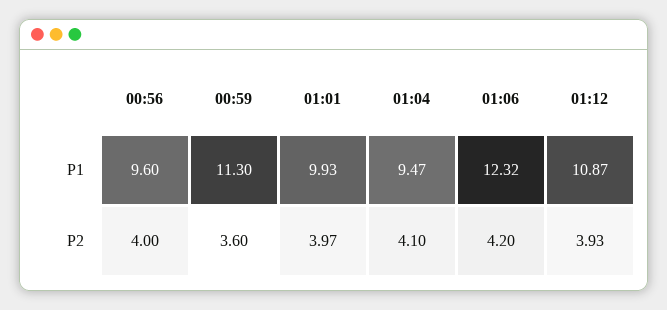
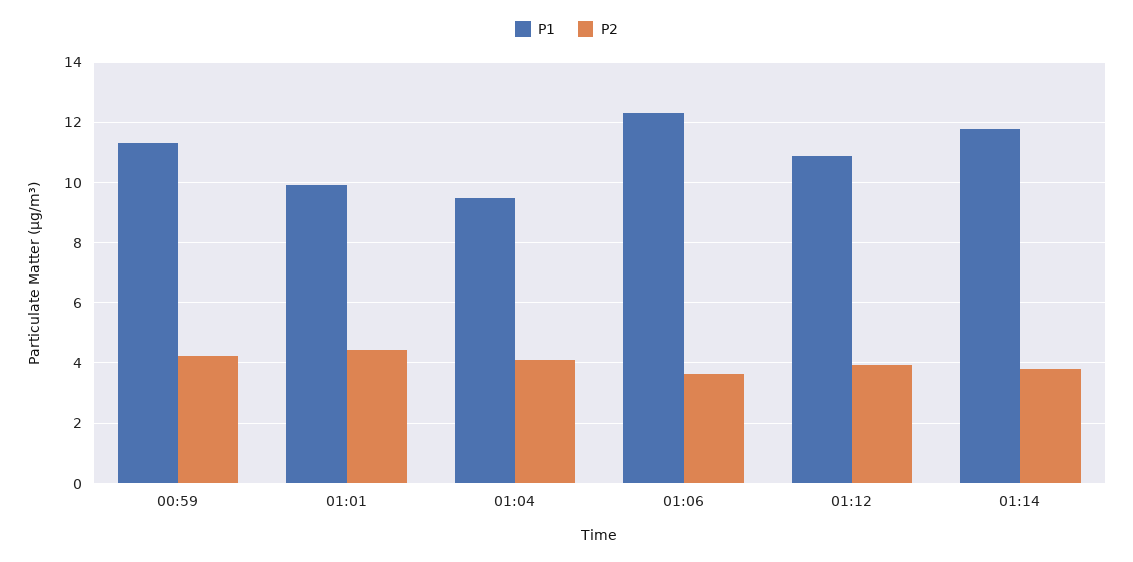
P1, 00:56: 9.6 -> none
P2, 00:56: 4 -> none
P2, 00:59: 3.6 -> 4.2
P2, 01:01: 3.97 -> 4.4
P2, 01:06: 4.2 -> 3.6
P1, 01:14: none -> 11.8
P2, 01:14: none -> 3.8

